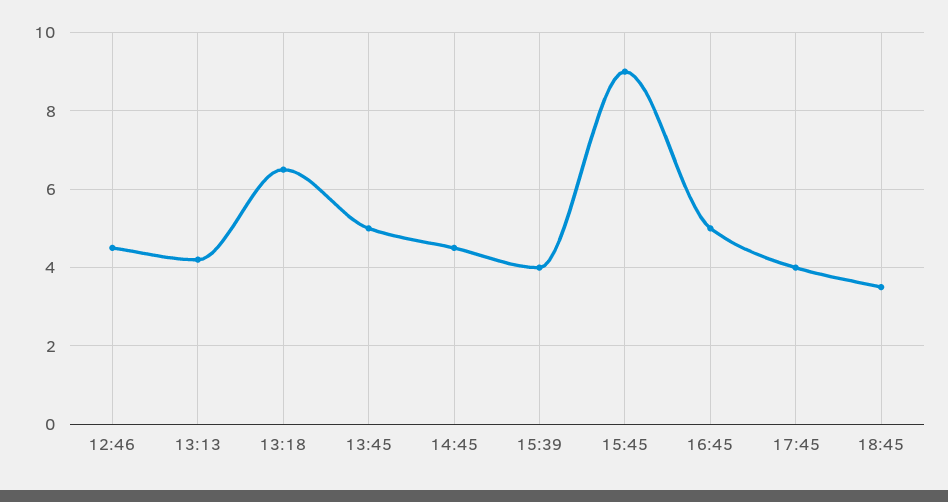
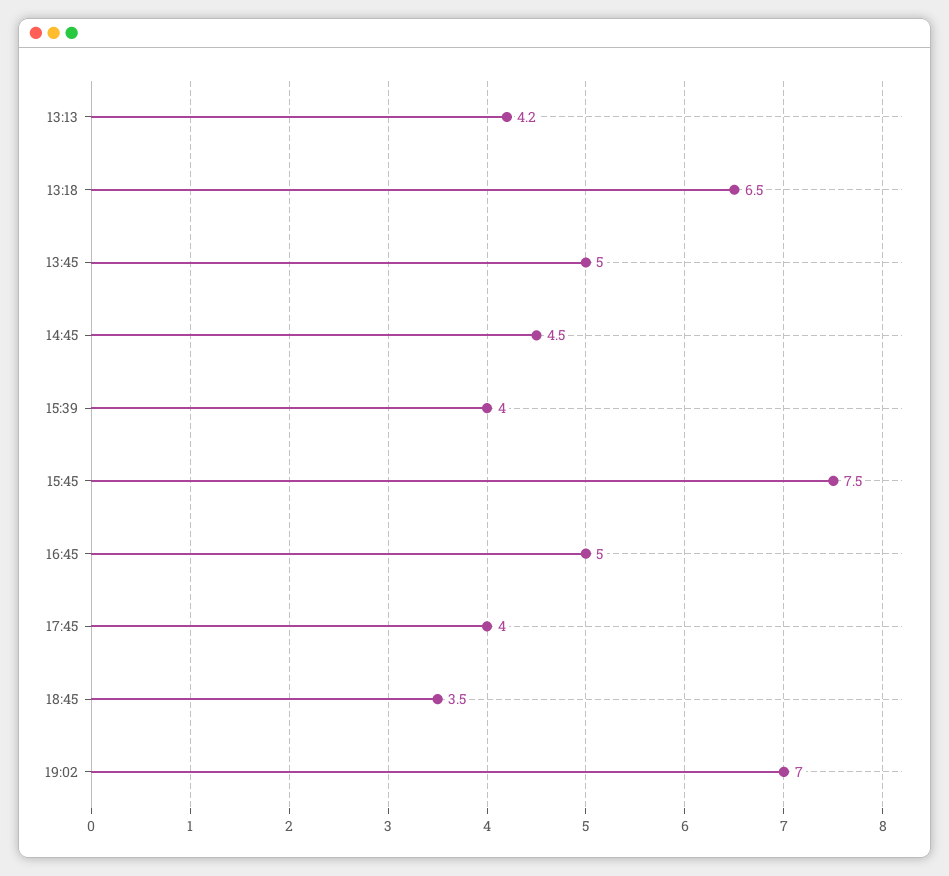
12:46: 4.5 -> none
15:45: 9 -> 7.5
19:02: none -> 7

